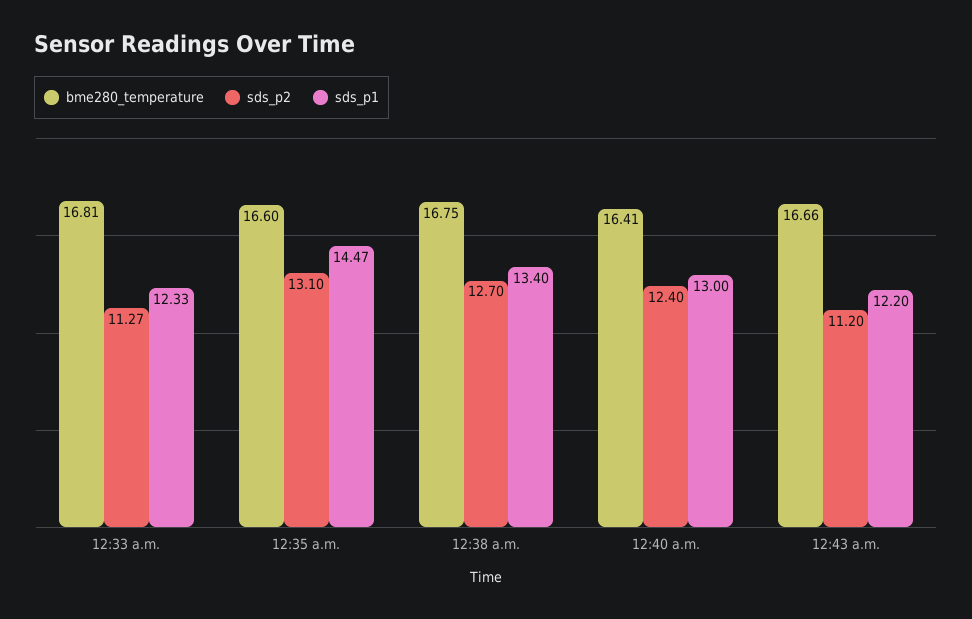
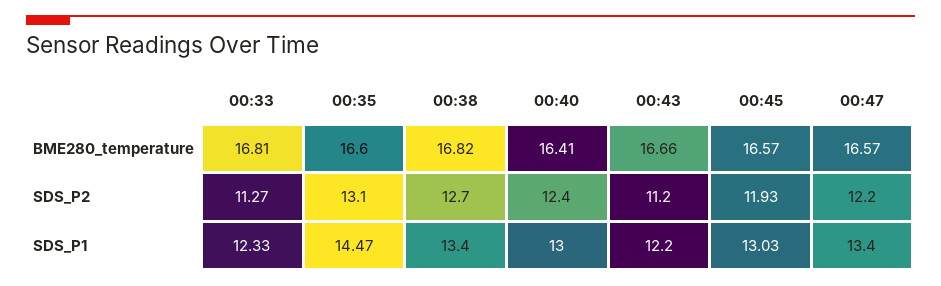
bme280_temperature, 12:38 a.m.: 16.75 -> 16.82
bme280_temperature, 00:45: none -> 16.57
bme280_temperature, 00:47: none -> 16.57
sds_p2, 00:45: none -> 11.93
sds_p2, 00:47: none -> 12.2
sds_p1, 00:45: none -> 13.03
sds_p1, 00:47: none -> 13.4

